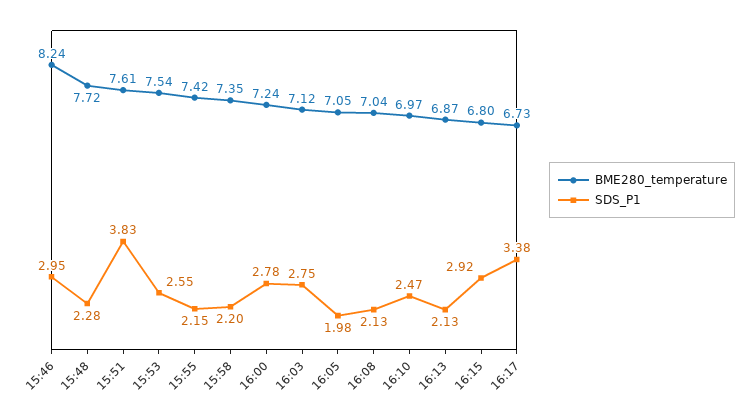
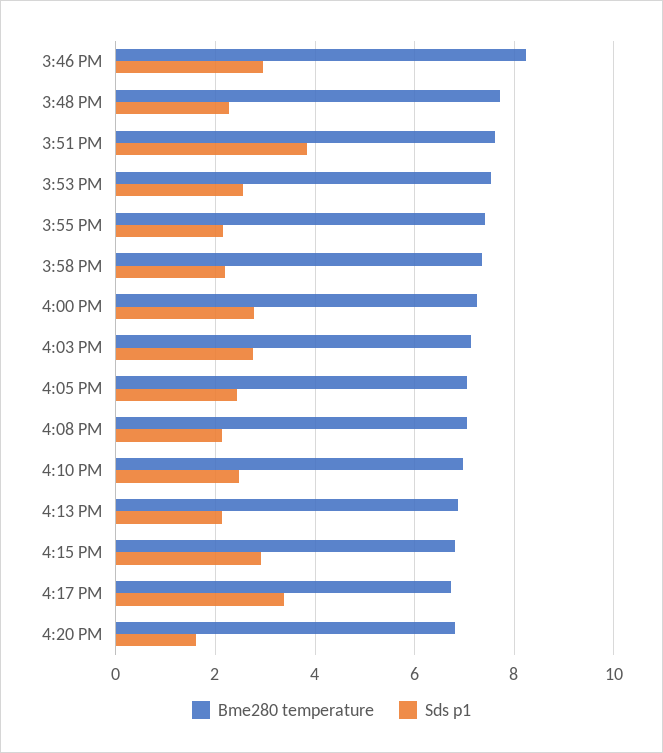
SDS_P1, 16:05: 1.98 -> 2.4
BME280_temperature, 4:20 PM: none -> 6.8
SDS_P1, 4:20 PM: none -> 1.6

